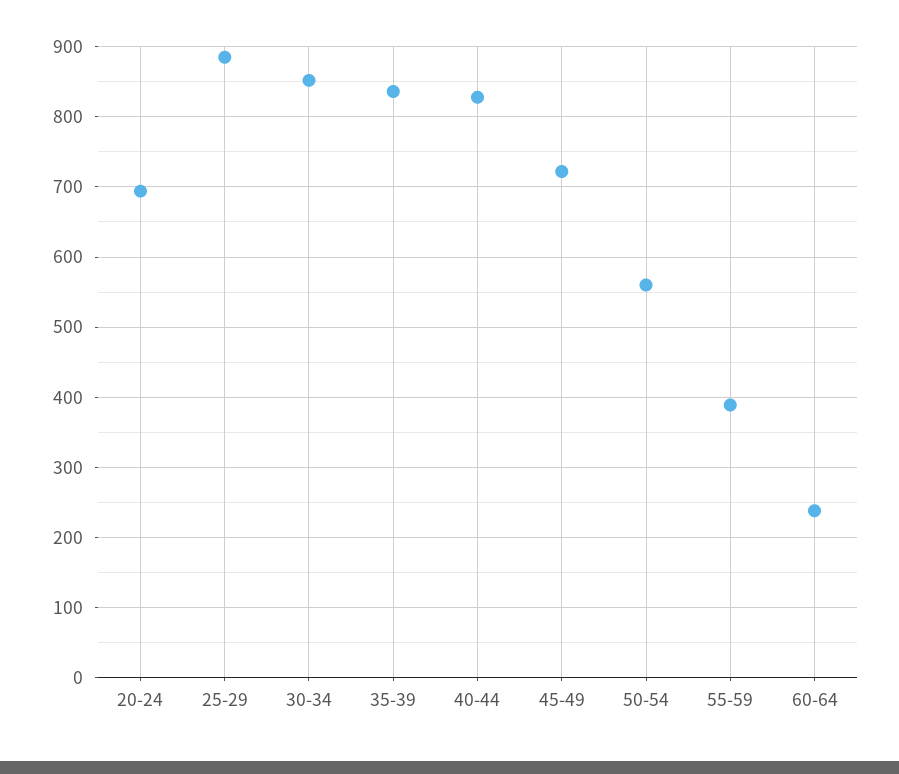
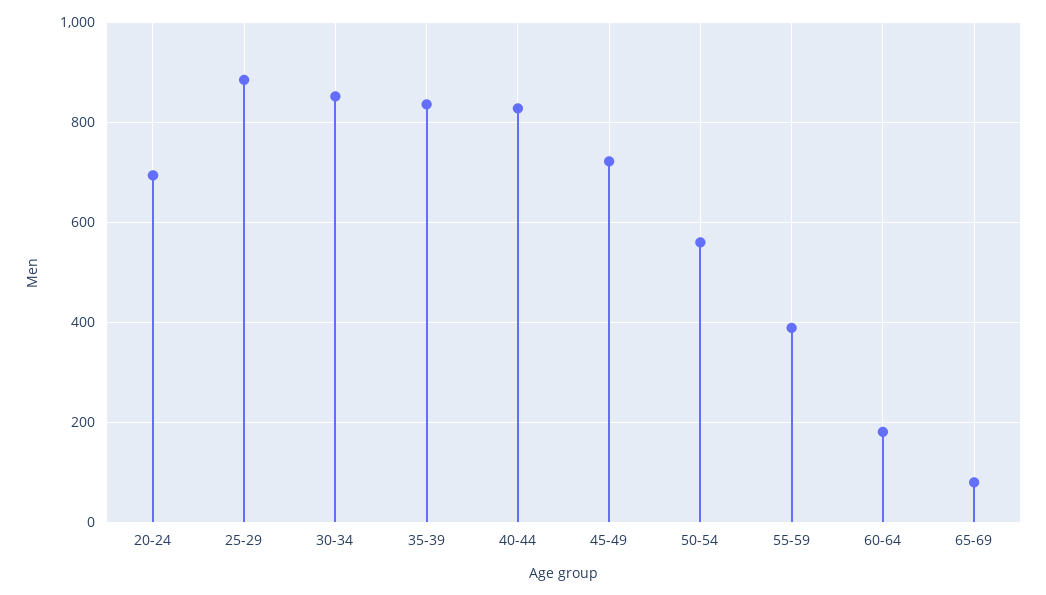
60-64: 240 -> 180
65-69: none -> 80

